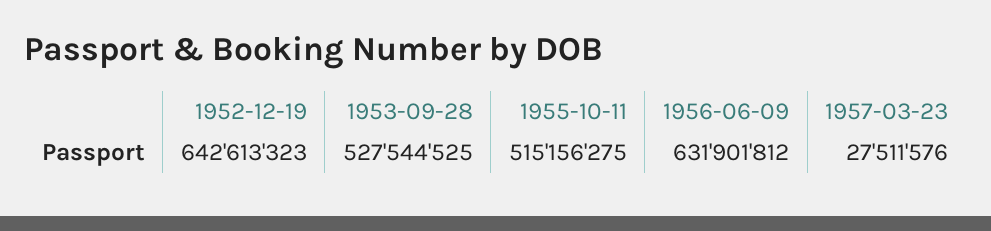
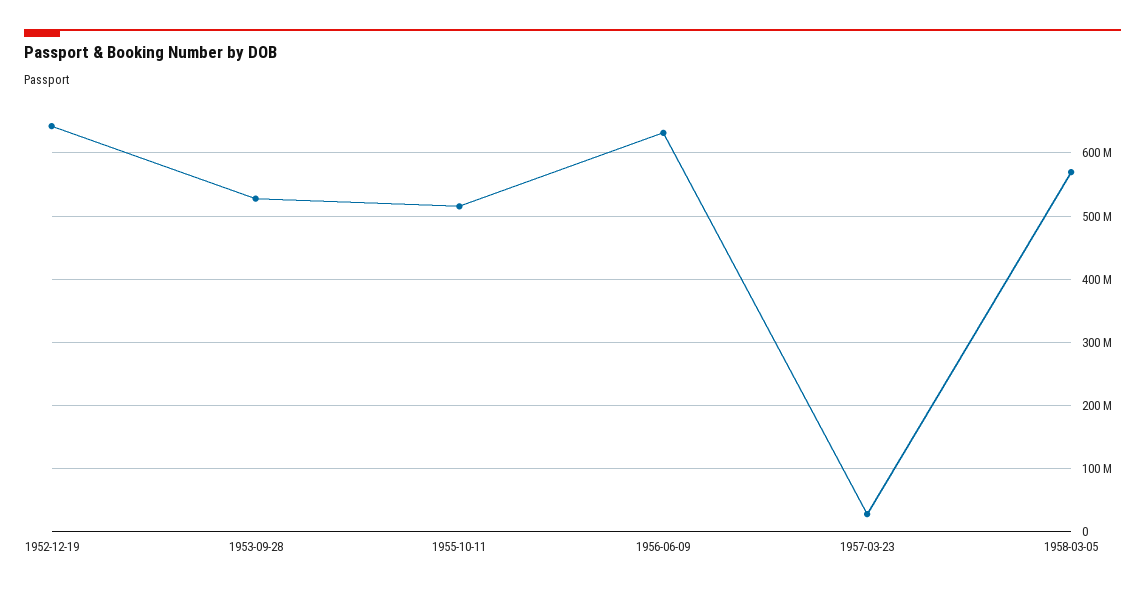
1958-03-05: none -> 570000000

